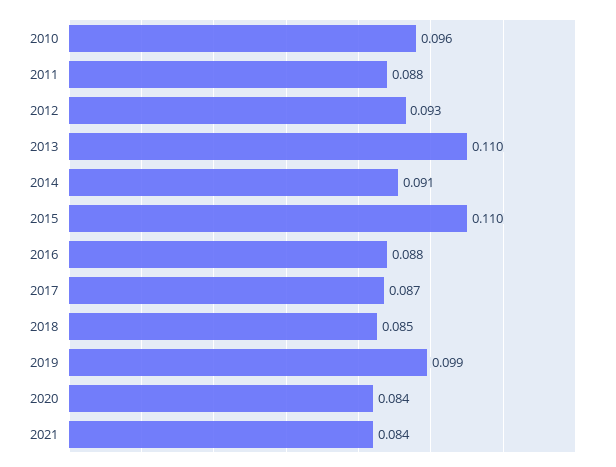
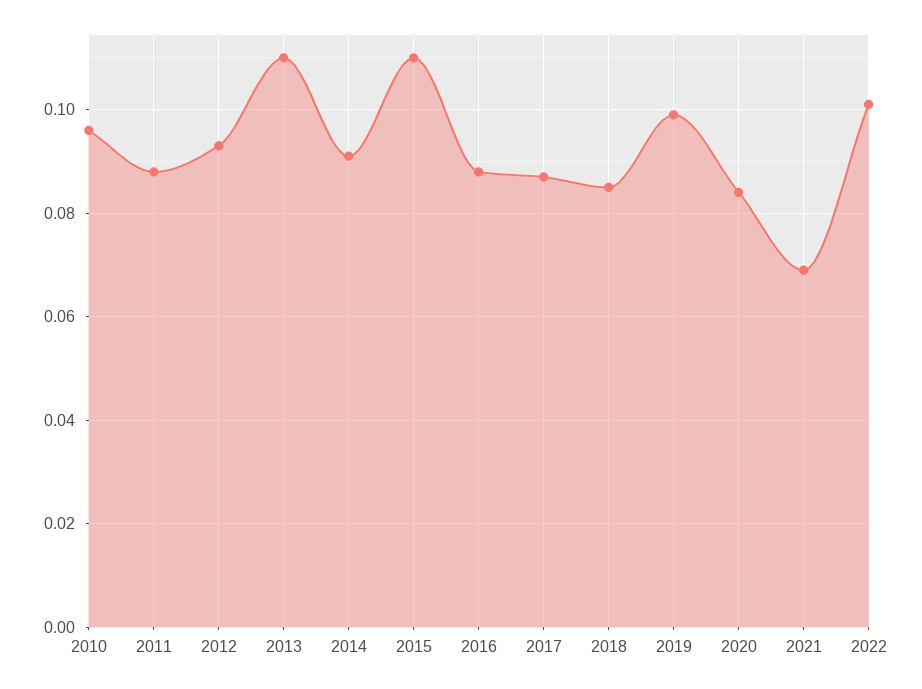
2021: 0.084 -> 0.07
2022: none -> 0.1

